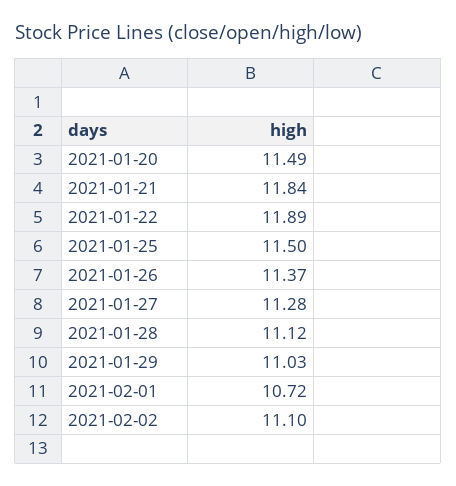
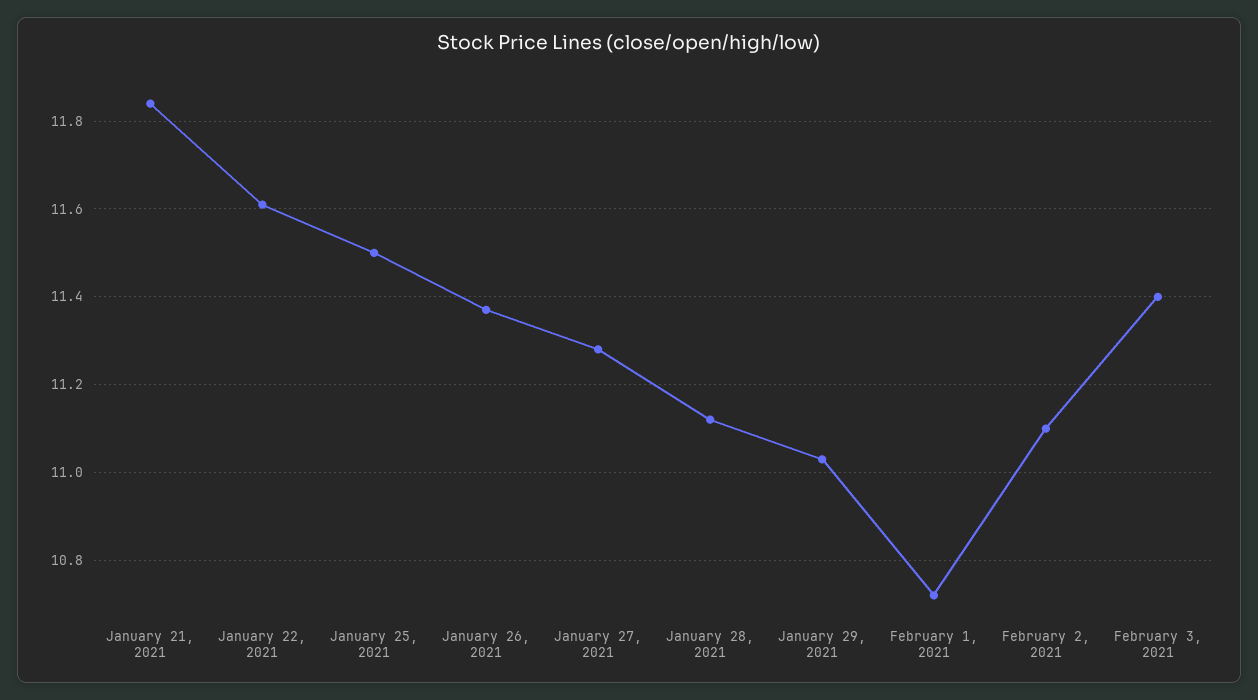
2021-01-20: 11.49 -> none
2021-01-22: 11.89 -> 11.6
February 3, 2021: none -> 11.4

